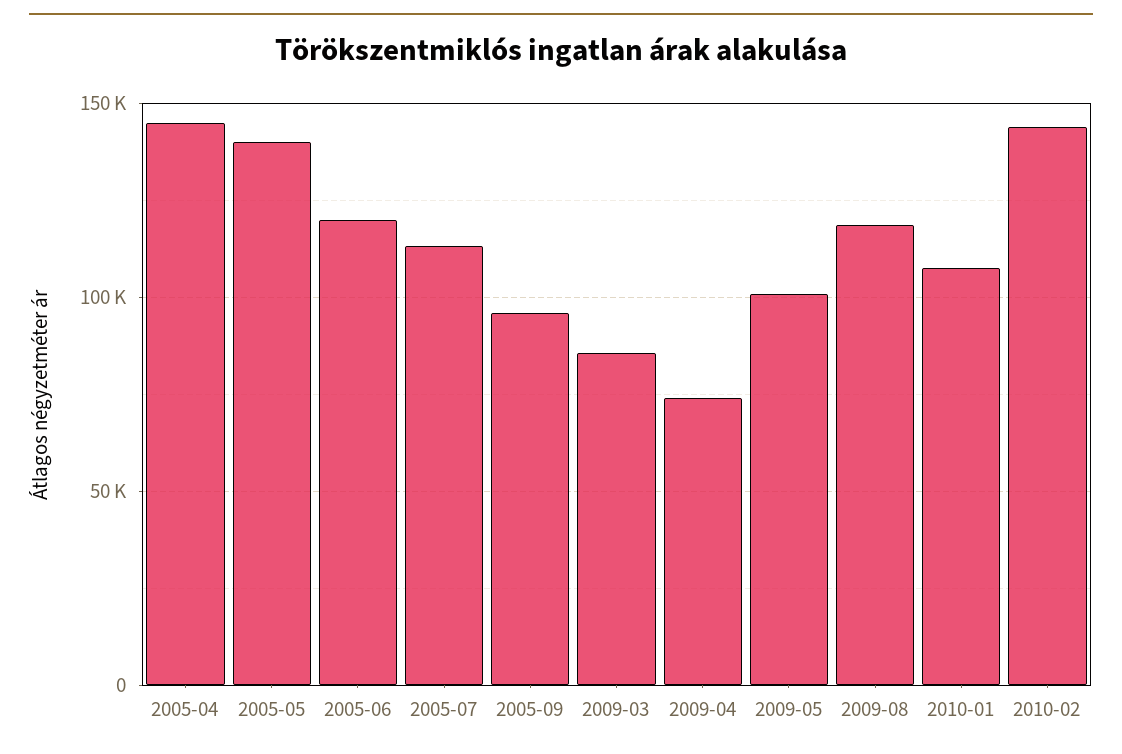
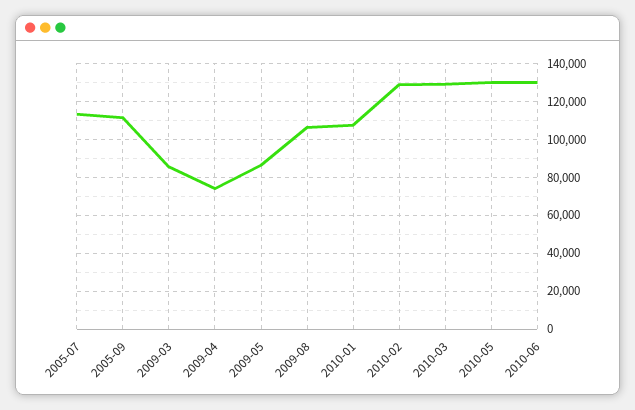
2005-04: 145000 -> none
2005-05: 140000 -> none
2005-06: 120000 -> none
2005-09: 95000 -> 110000
2009-05: 100000 -> 85000
2009-08: 120000 -> 105000
2010-02: 145000 -> 130000
2010-03: none -> 130000
2010-05: none -> 130000
2010-06: none -> 130000

